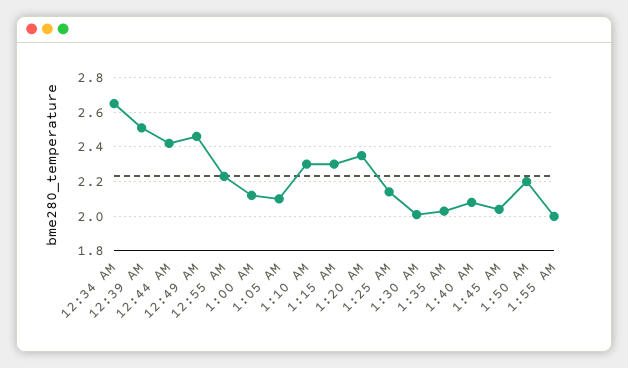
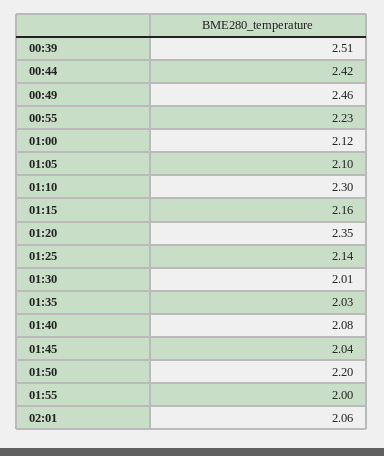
12:34 AM: 2.65 -> none
1:15 AM: 2.3 -> 2.16
02:01: none -> 2.06

